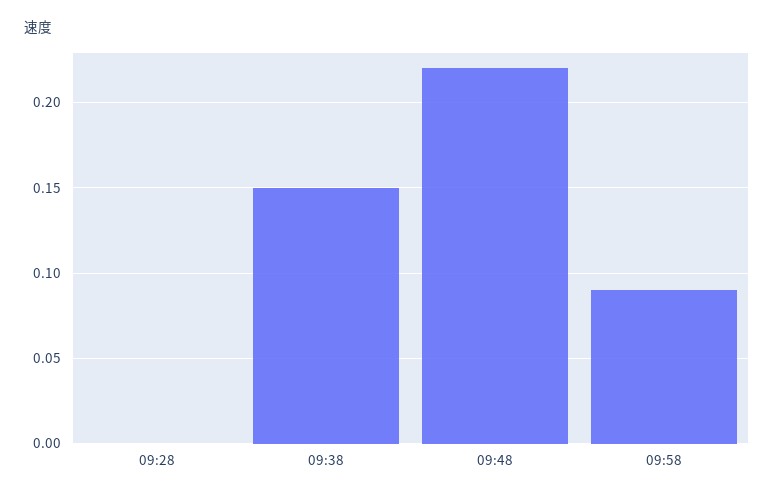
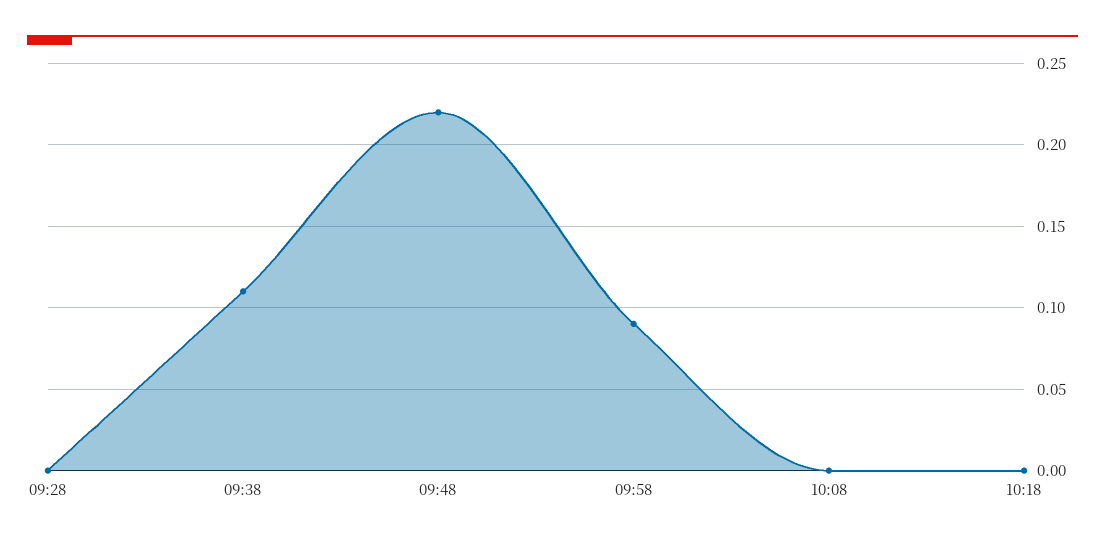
09:38: 0.15 -> 0.11
10:08: none -> 0
10:18: none -> 0

